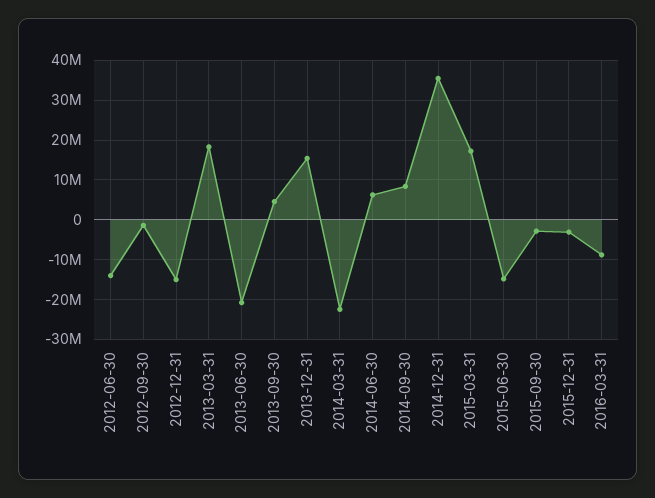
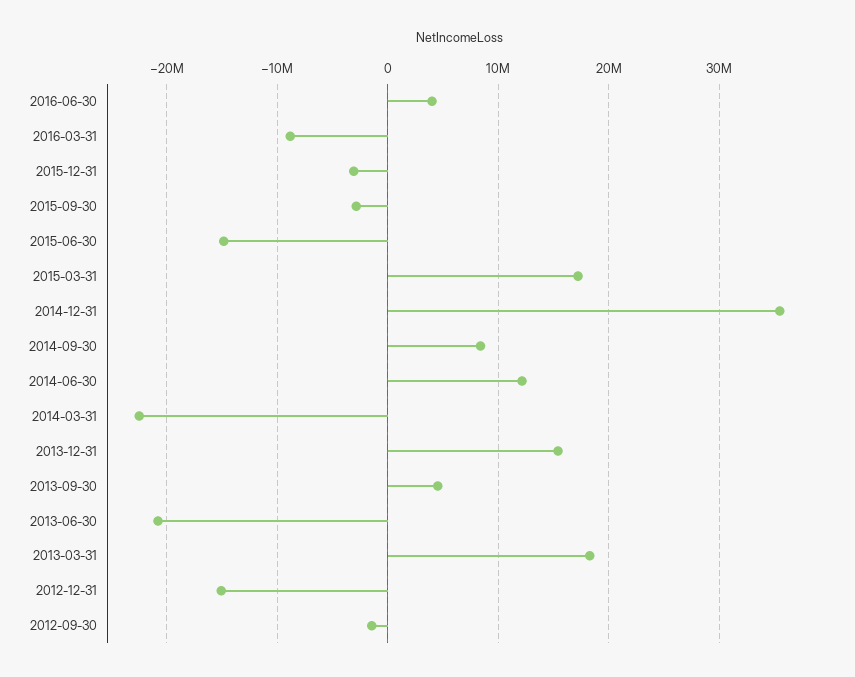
2012-06-30: -14000000 -> none
2014-06-30: 6000000 -> 12000000
2016-06-30: none -> 4000000

